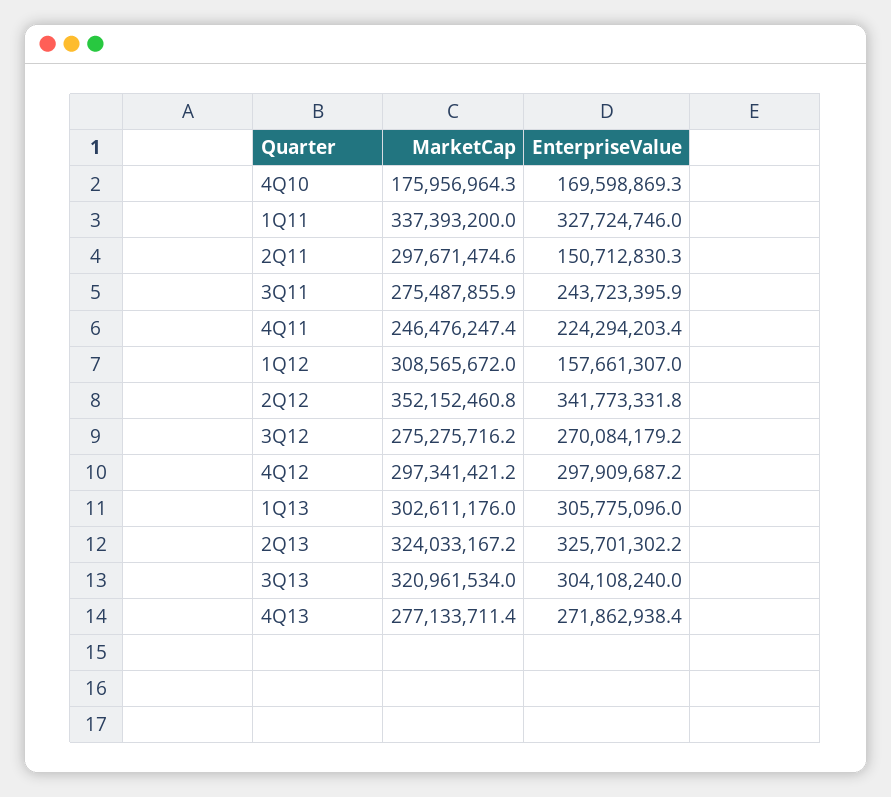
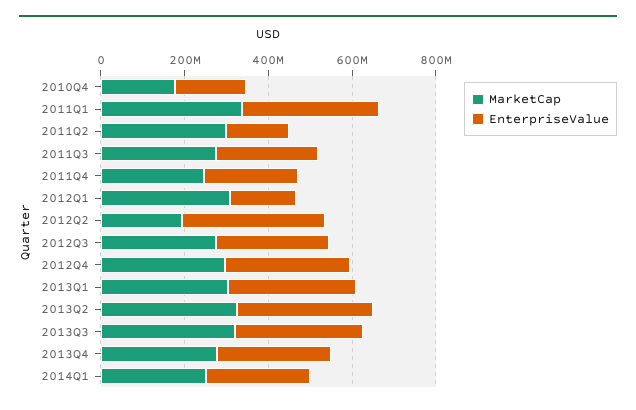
MarketCap, 2Q12: 352152460.8 -> 200000000
MarketCap, 2014Q1: none -> 250000000
EnterpriseValue, 2014Q1: none -> 250000000

